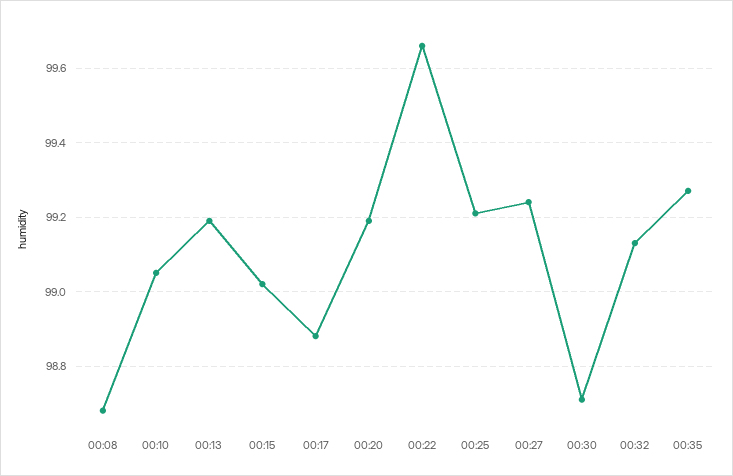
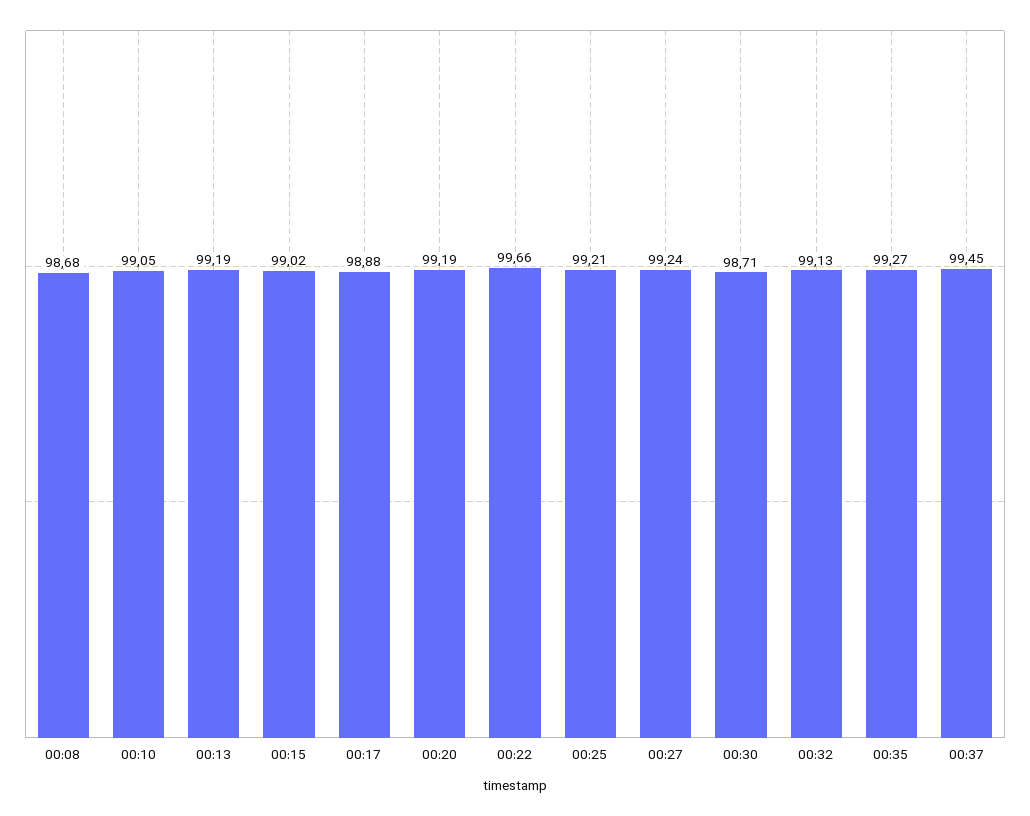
00:37: none -> 99.45

